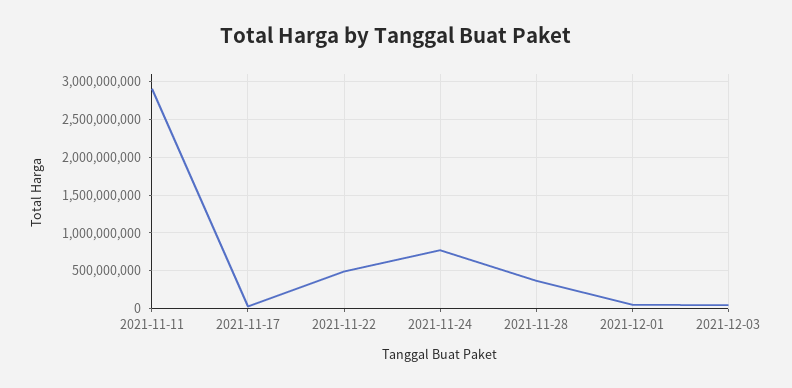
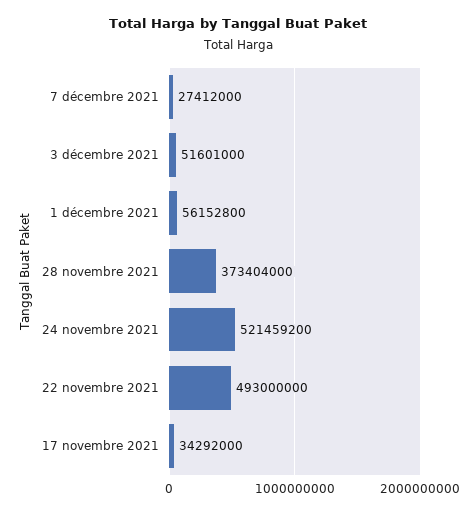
2021-11-11: 2900000000 -> none
2021-11-24: 800000000 -> 521459200
7 décembre 2021: none -> 27412000

